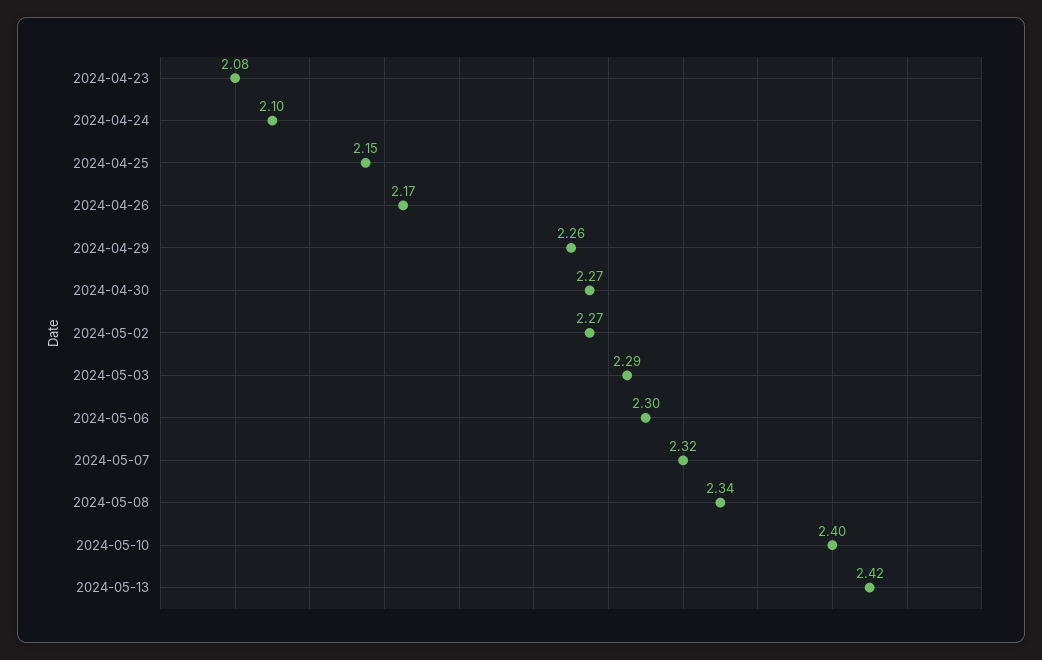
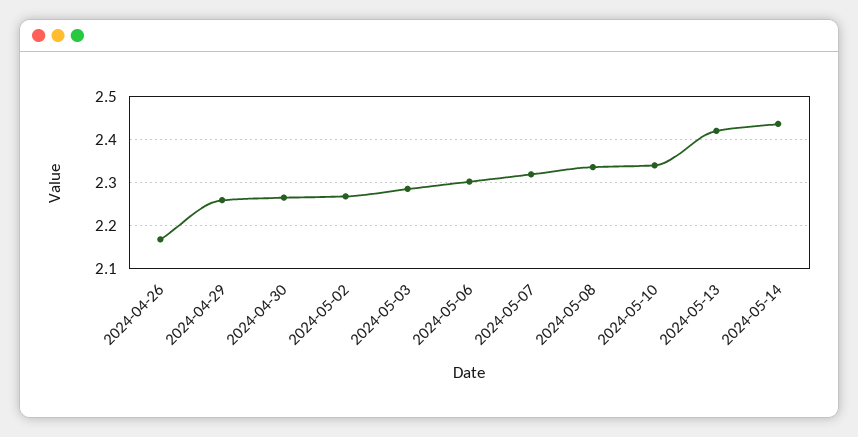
2024-04-23: 2.08 -> none
2024-04-24: 2.1 -> none
2024-04-25: 2.15 -> none
2024-05-10: 2.4 -> 2.34
2024-05-14: none -> 2.44

